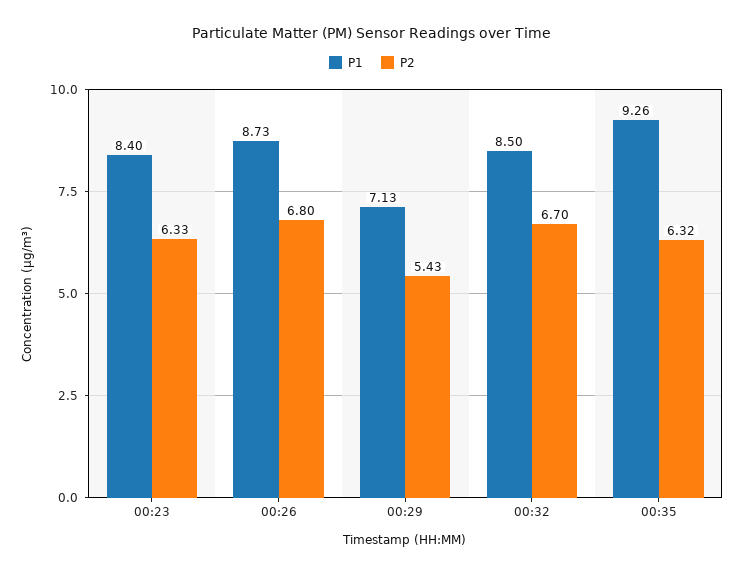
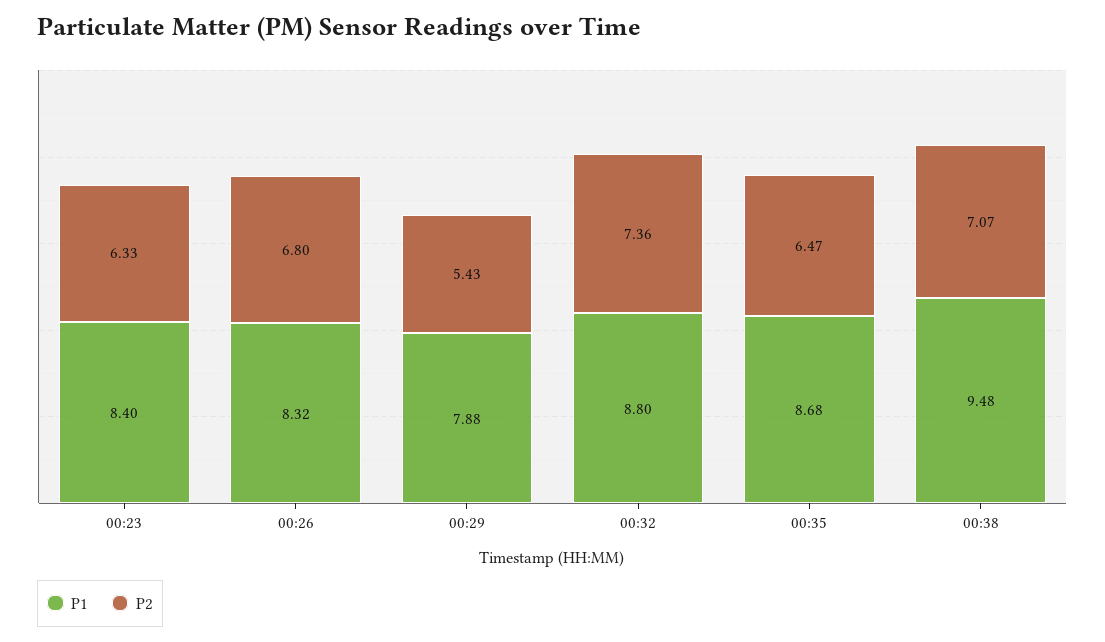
P1, 00:26: 8.73 -> 8.32
P1, 00:29: 7.13 -> 7.88
P1, 00:32: 8.5 -> 8.8
P2, 00:32: 6.7 -> 7.36
P1, 00:35: 9.26 -> 8.68
P2, 00:35: 6.32 -> 6.47
P1, 00:38: none -> 9.48
P2, 00:38: none -> 7.07

